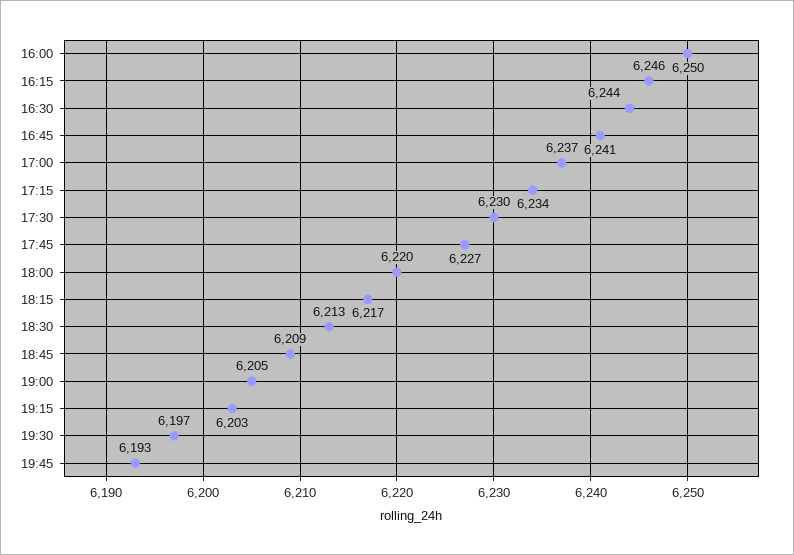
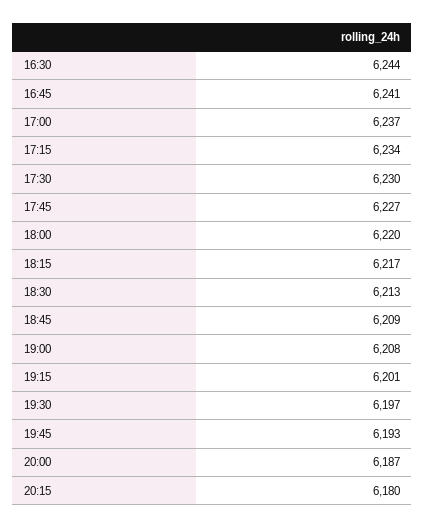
16:00: 6250 -> none
16:15: 6246 -> none
19:00: 6205 -> 6208
19:15: 6203 -> 6201
20:00: none -> 6187
20:15: none -> 6180

